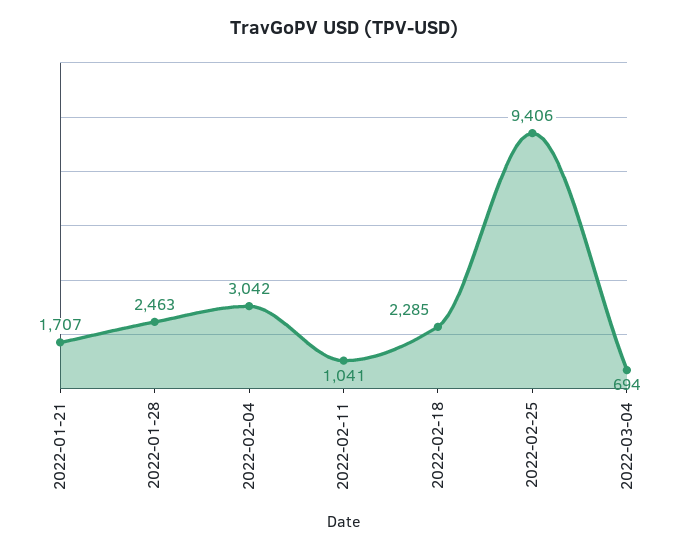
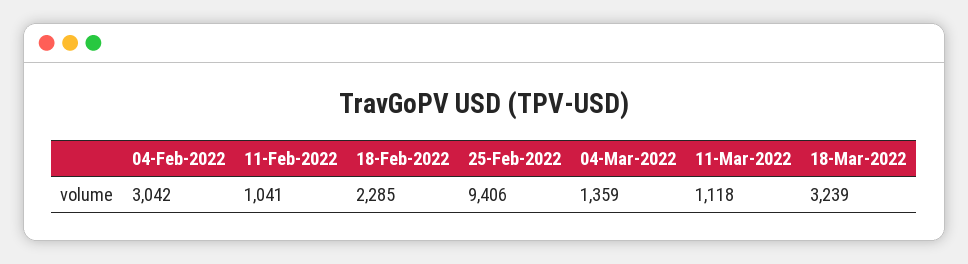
2022-01-21: 1707 -> none
2022-01-28: 2463 -> none
2022-03-04: 694 -> 1359
11-Mar-2022: none -> 1118
18-Mar-2022: none -> 3239

